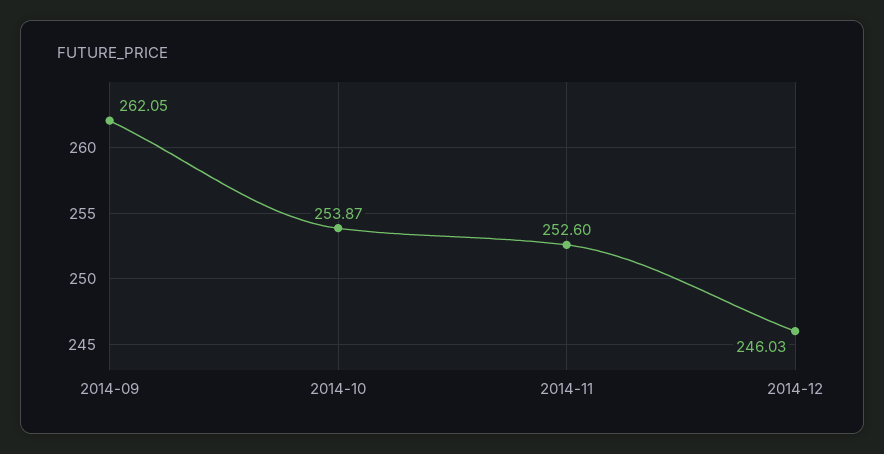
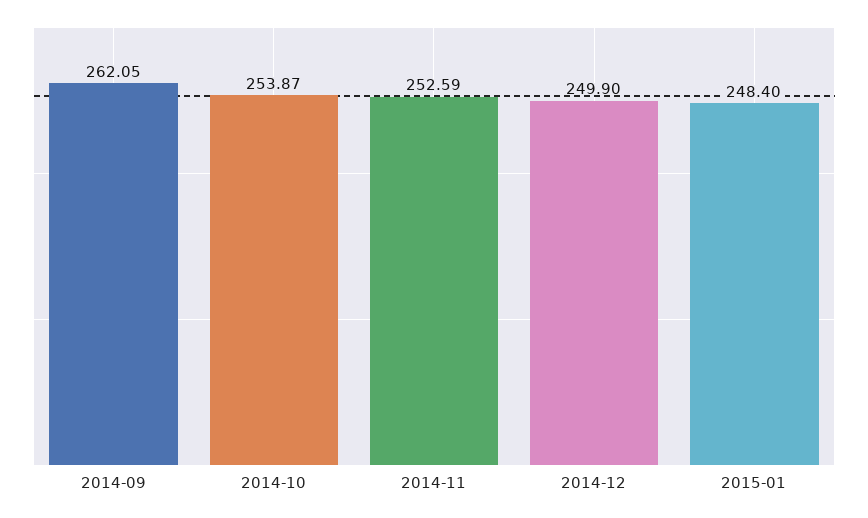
2014-11: 252.6 -> 252.59
2014-12: 246.03 -> 249.9
2015-01: none -> 248.4

